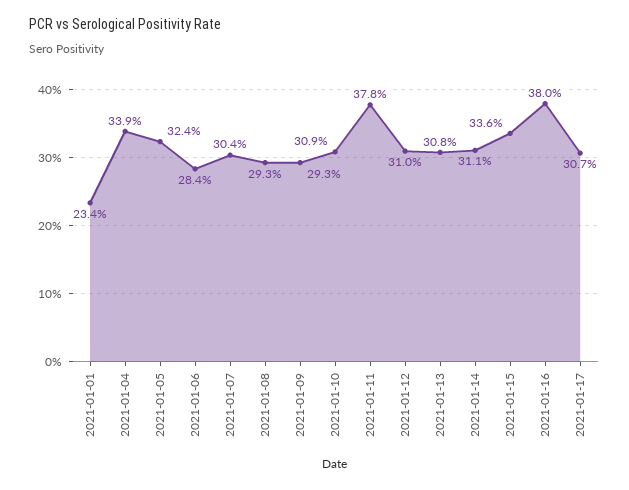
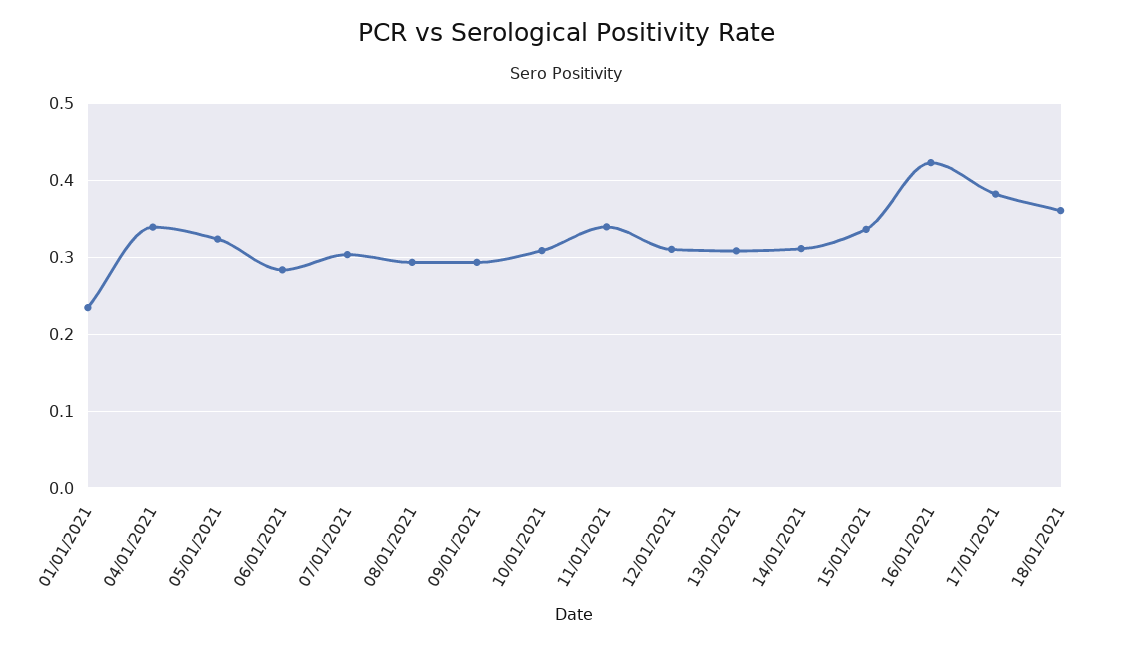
2021-01-11: 0.378 -> 0.34
2021-01-16: 0.38 -> 0.42
2021-01-17: 0.307 -> 0.38
18/01/2021: none -> 0.36

